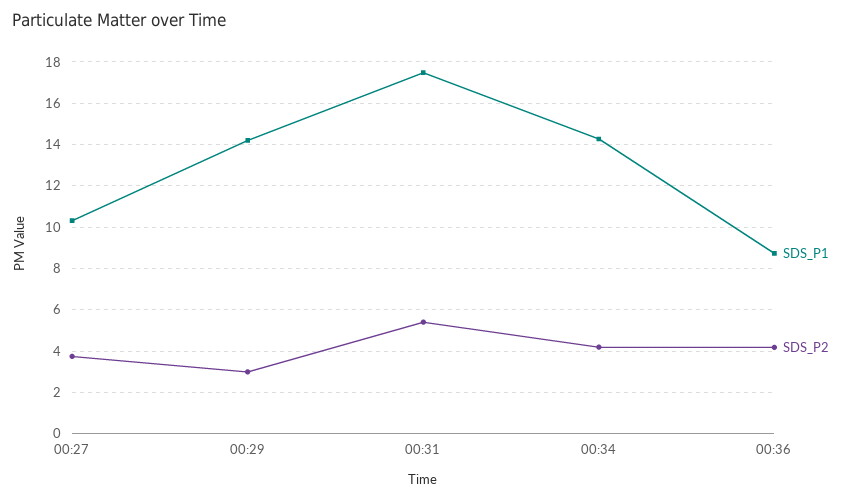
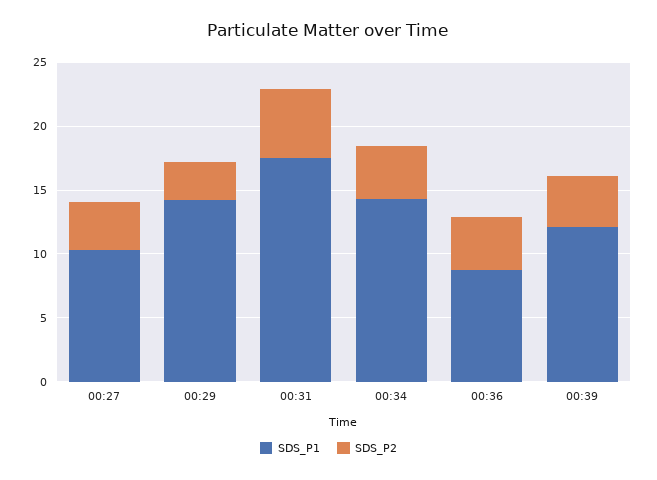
SDS_P1, 00:39: none -> 12
SDS_P2, 00:39: none -> 4

